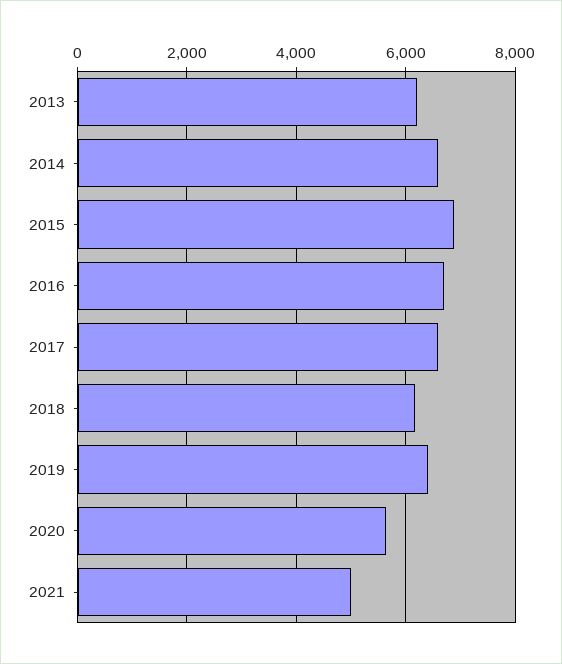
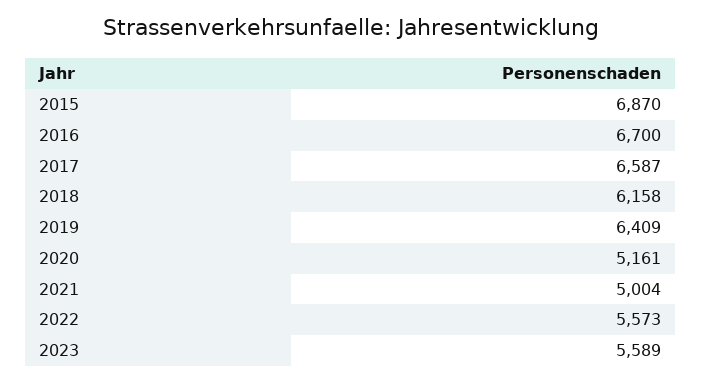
2013: 6200 -> none
2014: 6600 -> none
2020: 5600 -> 5161
2022: none -> 5573
2023: none -> 5589

